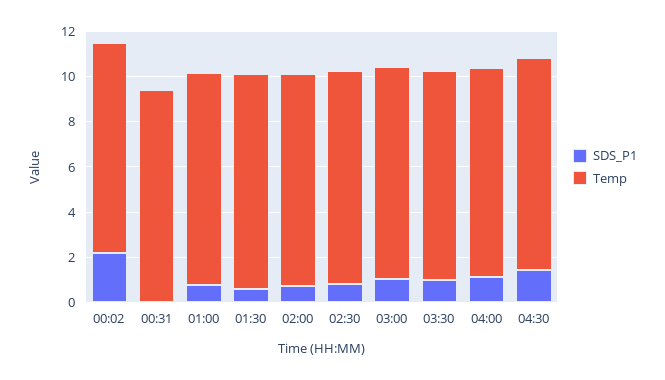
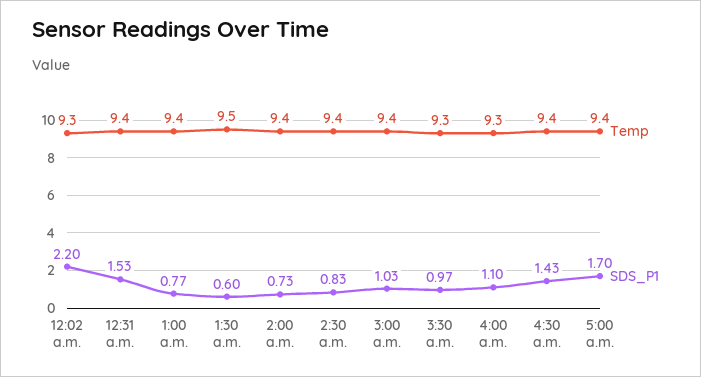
SDS_P1, 00:31: 0 -> 1.53
Temp, 5:00 a.m.: none -> 9.4
SDS_P1, 5:00 a.m.: none -> 1.7

